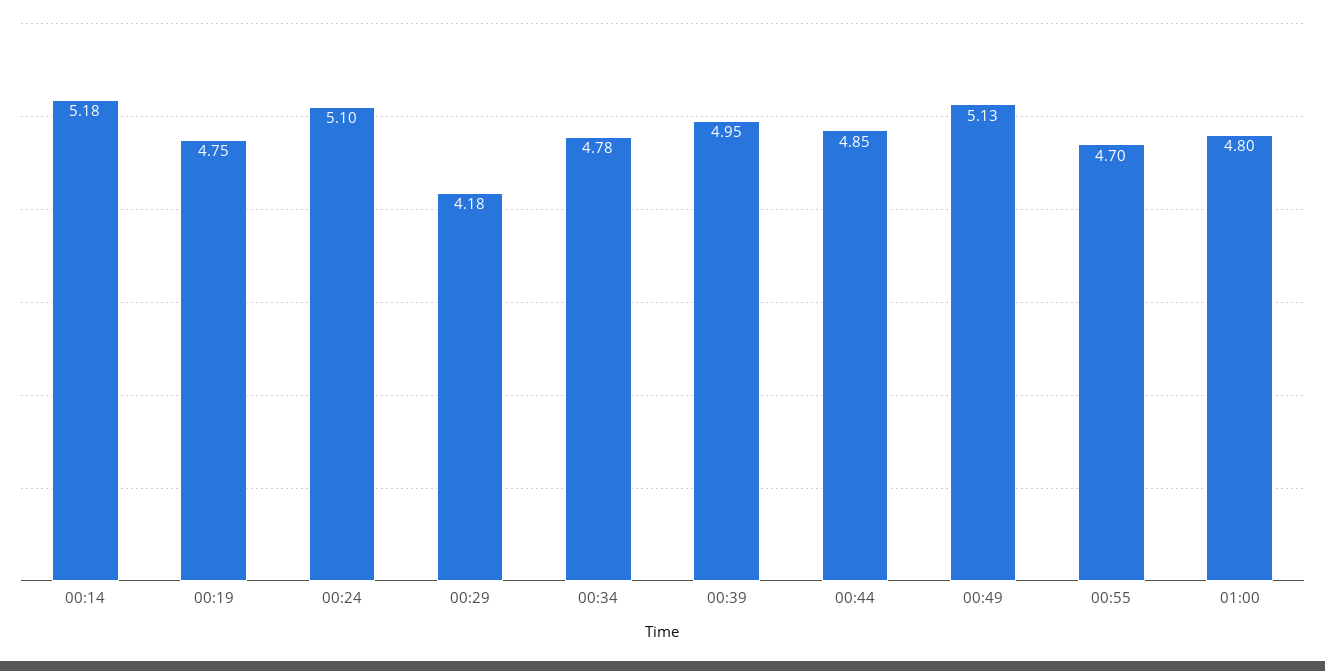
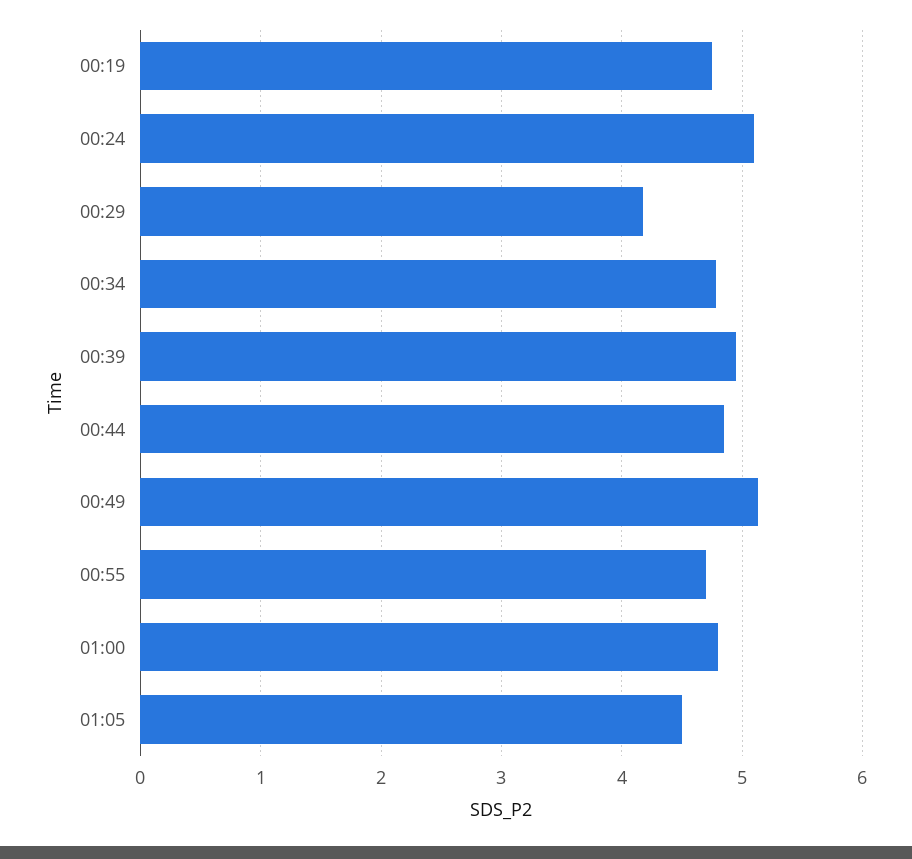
00:14: 5.18 -> none
01:05: none -> 4.5

